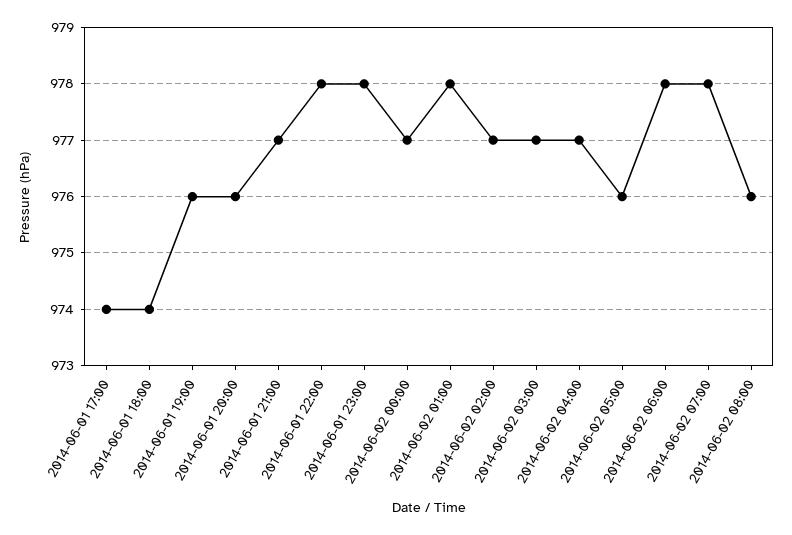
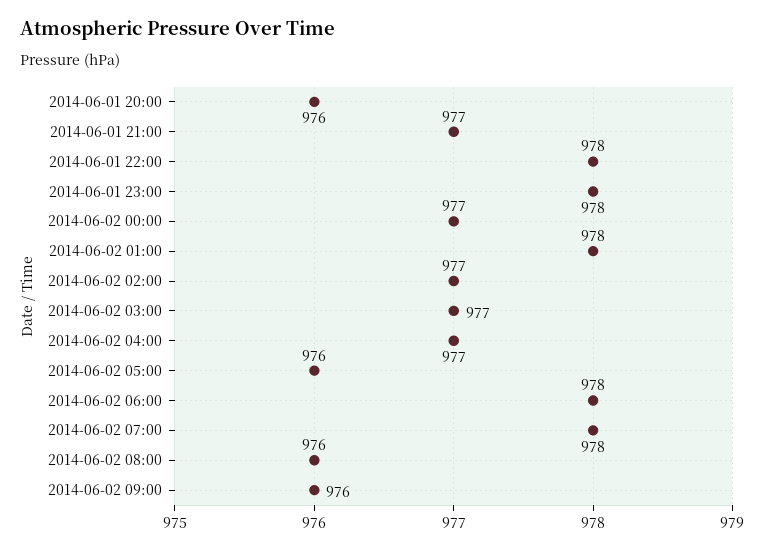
2014-06-01 17:00: 974 -> none
2014-06-01 18:00: 974 -> none
2014-06-01 19:00: 976 -> none
2014-06-02 09:00: none -> 976

